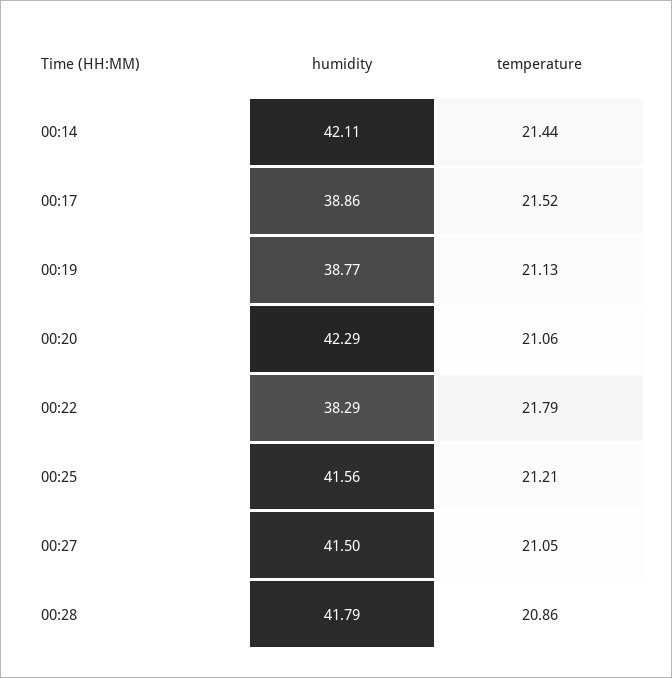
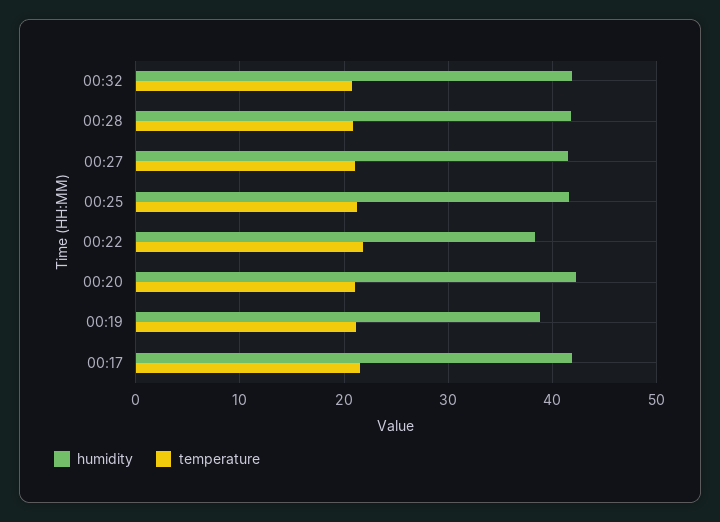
humidity, 00:14: 42.11 -> none
temperature, 00:14: 21.44 -> none
humidity, 00:17: 38.86 -> 42
humidity, 00:32: none -> 42
temperature, 00:32: none -> 21

